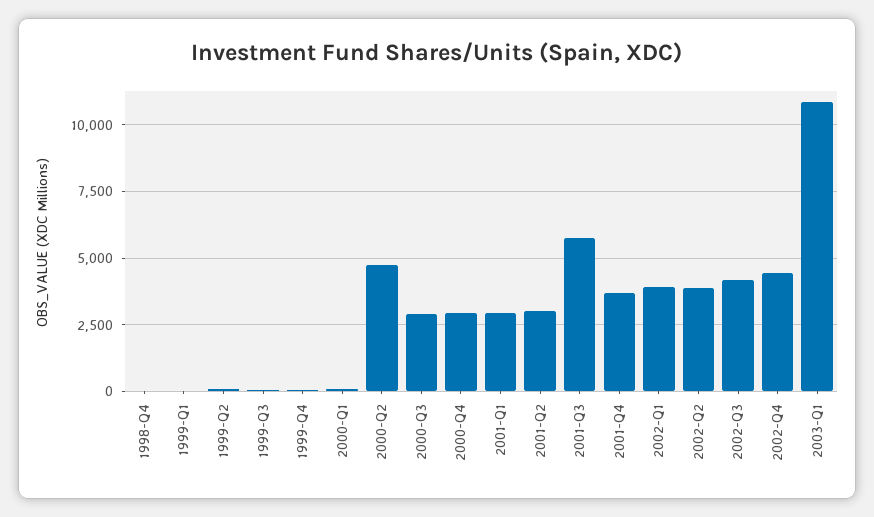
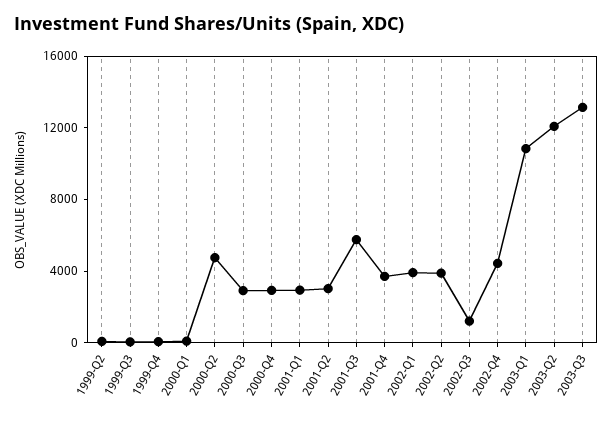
1998-Q4: 0 -> none
1999-Q1: 0 -> none
2002-Q3: 4250 -> 1000
2003-Q2: none -> 12000
2003-Q3: none -> 13000

